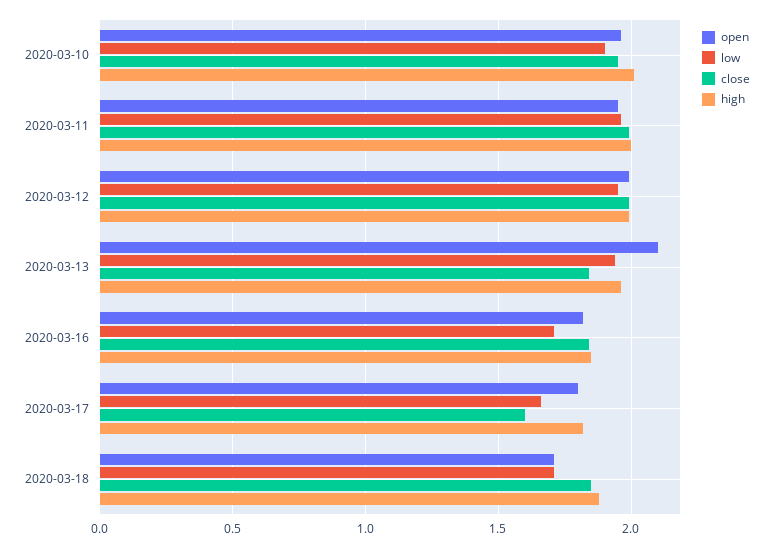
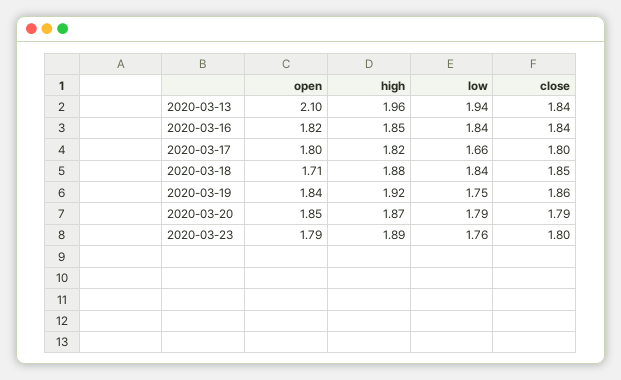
open, 2020-03-10: 1.95 -> none
low, 2020-03-10: 1.9 -> none
close, 2020-03-10: 1.95 -> none
high, 2020-03-10: 2 -> none
open, 2020-03-11: 1.95 -> none
low, 2020-03-11: 1.95 -> none
close, 2020-03-11: 2 -> none
high, 2020-03-11: 2 -> none
open, 2020-03-12: 2 -> none
low, 2020-03-12: 1.95 -> none
close, 2020-03-12: 2 -> none
high, 2020-03-12: 2 -> none
low, 2020-03-16: 1.7 -> 1.84
close, 2020-03-17: 1.6 -> 1.8
low, 2020-03-18: 1.7 -> 1.84
open, 2020-03-19: none -> 1.84
high, 2020-03-19: none -> 1.92
low, 2020-03-19: none -> 1.75
close, 2020-03-19: none -> 1.86
open, 2020-03-20: none -> 1.85
high, 2020-03-20: none -> 1.87
low, 2020-03-20: none -> 1.79
close, 2020-03-20: none -> 1.79
open, 2020-03-23: none -> 1.79
high, 2020-03-23: none -> 1.89
low, 2020-03-23: none -> 1.76
close, 2020-03-23: none -> 1.8

